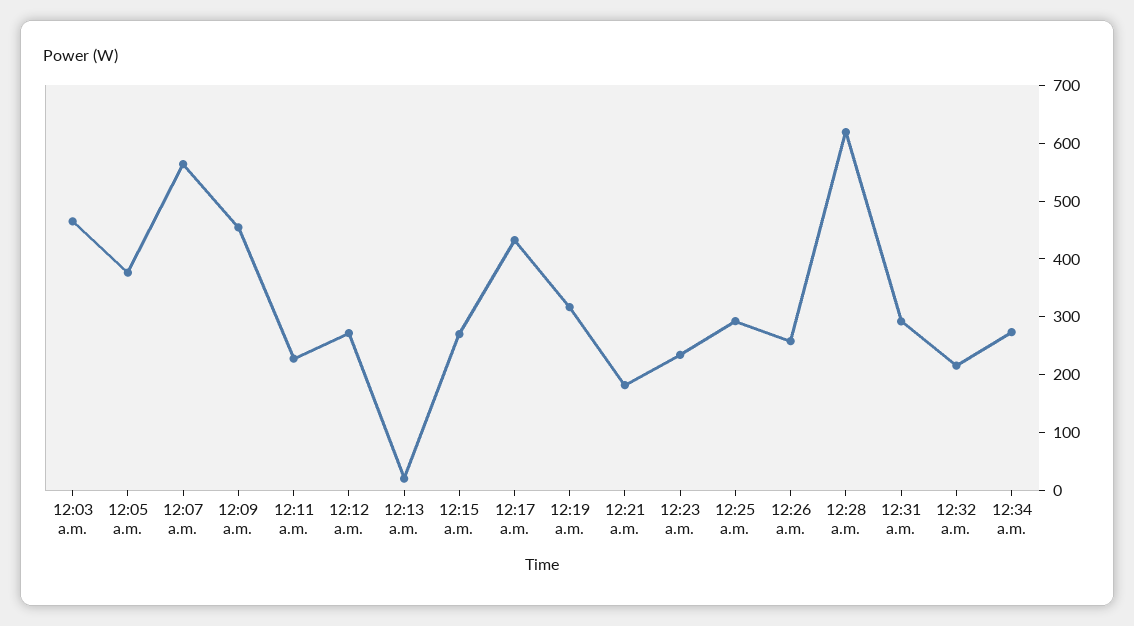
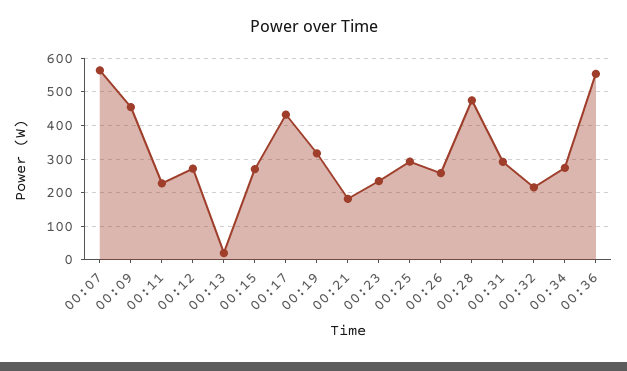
12:03 a.m.: 460 -> none
12:05 a.m.: 380 -> none
12:28 a.m.: 620 -> 480
00:36: none -> 560

